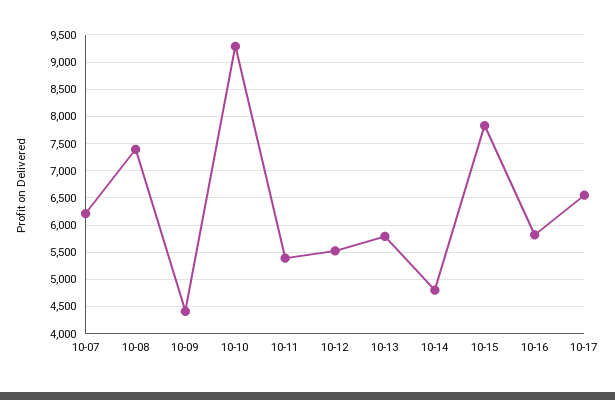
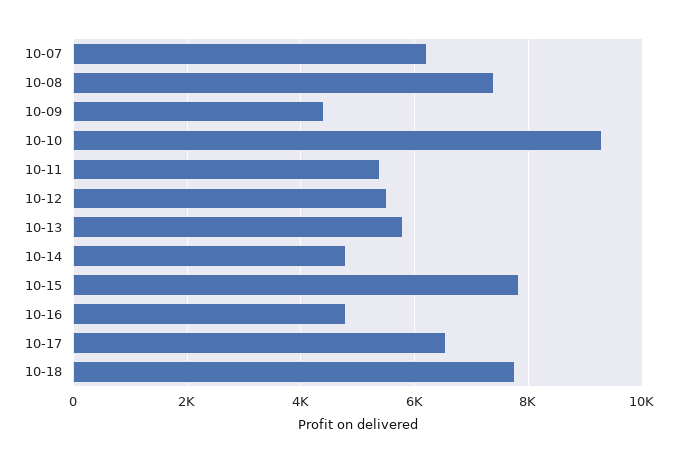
10-16: 5750 -> 4800
10-18: none -> 7800

